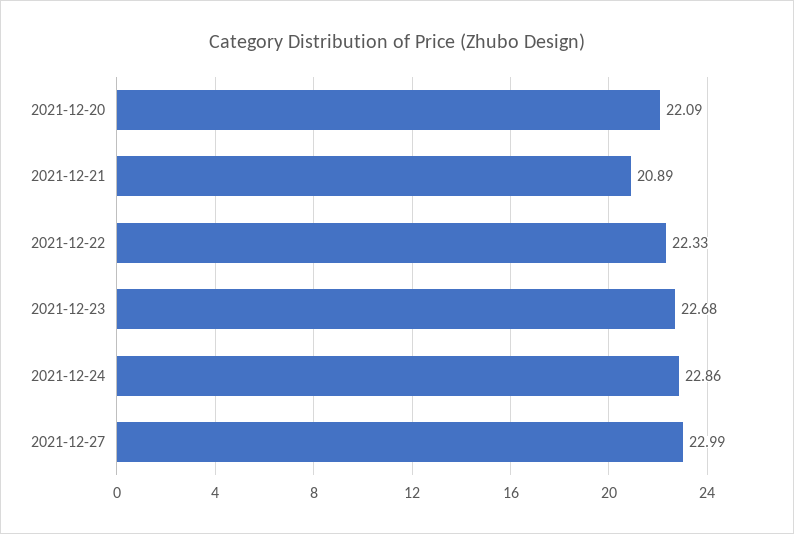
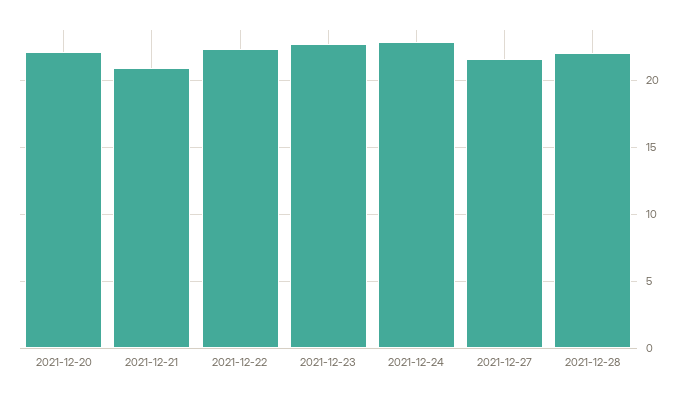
2021-12-27: 22.99 -> 21.5
2021-12-28: none -> 22

